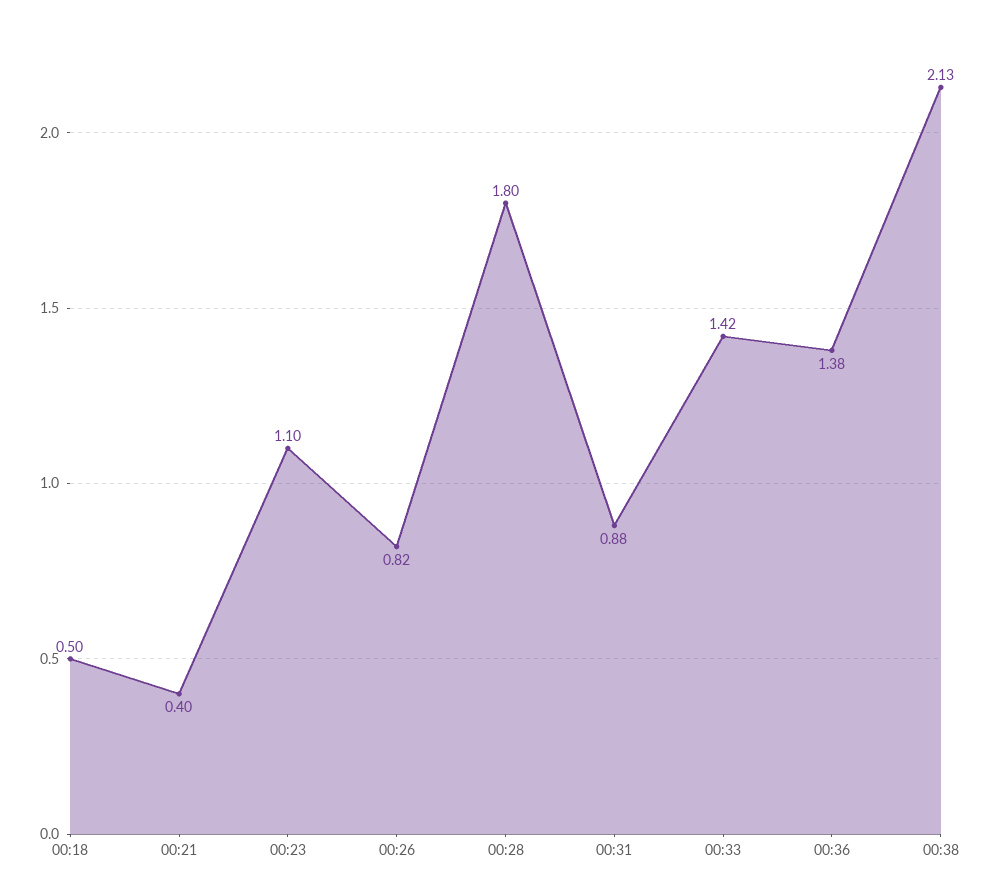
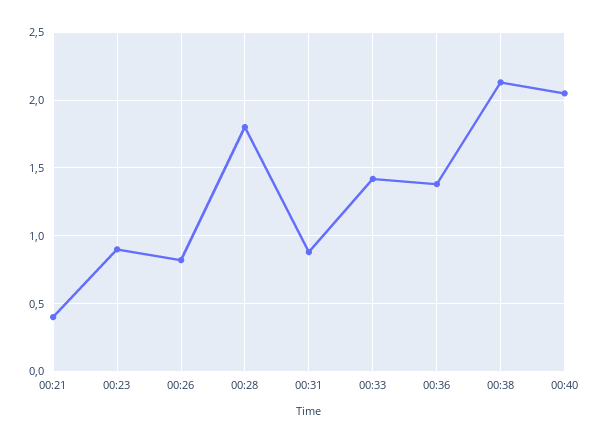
00:18: 0.5 -> none
00:23: 1.1 -> 0.9
00:40: none -> 2.05

